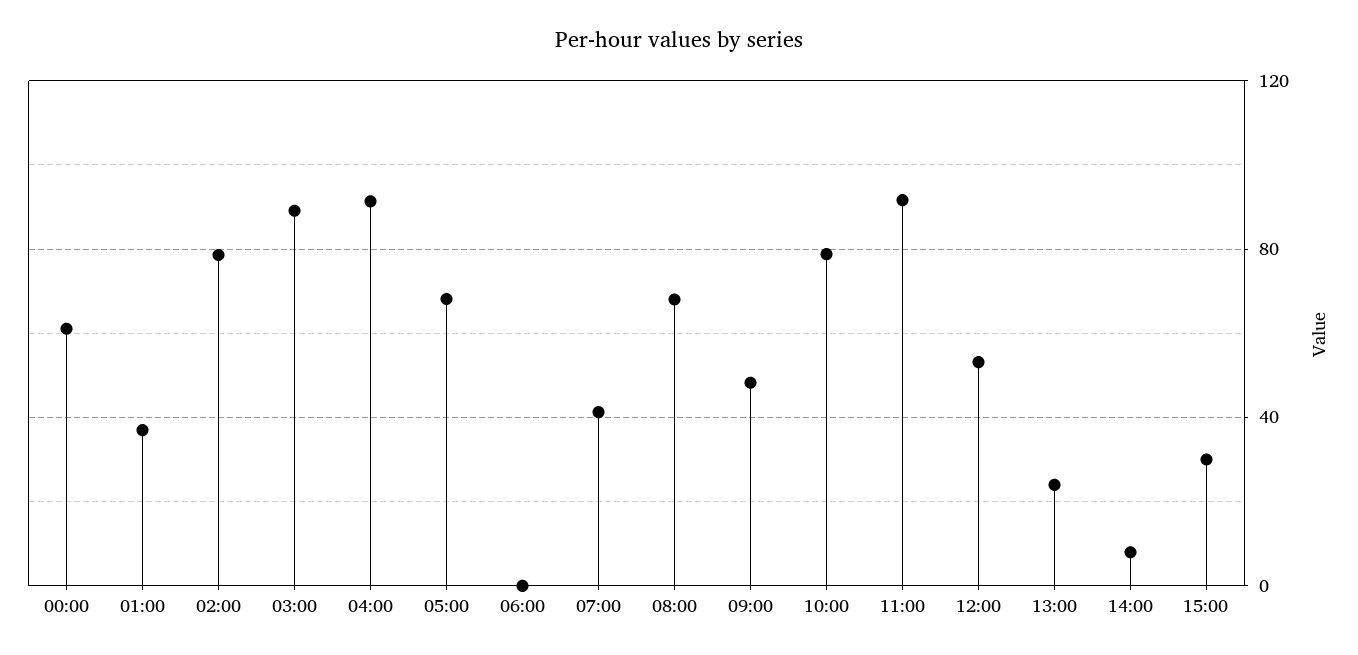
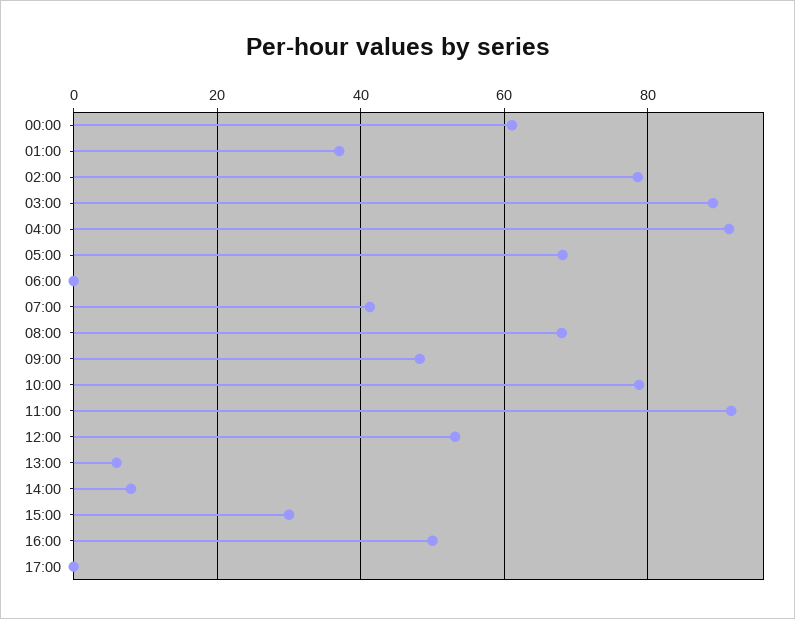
13:00: 25 -> 6
16:00: none -> 50
17:00: none -> 0

